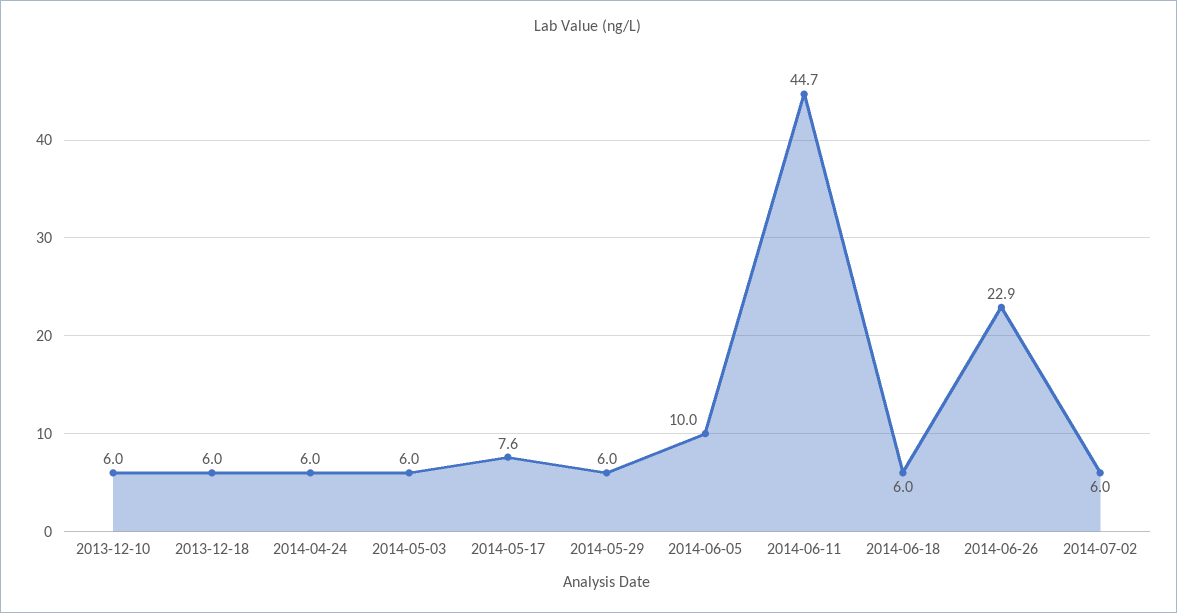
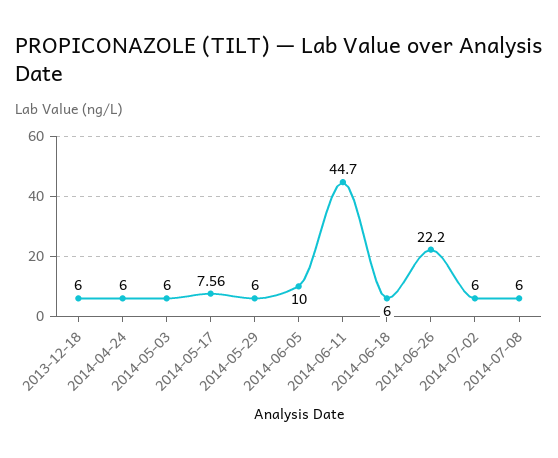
2013-12-10: 6 -> none
2014-06-26: 22.9 -> 22.2
2014-07-08: none -> 6

